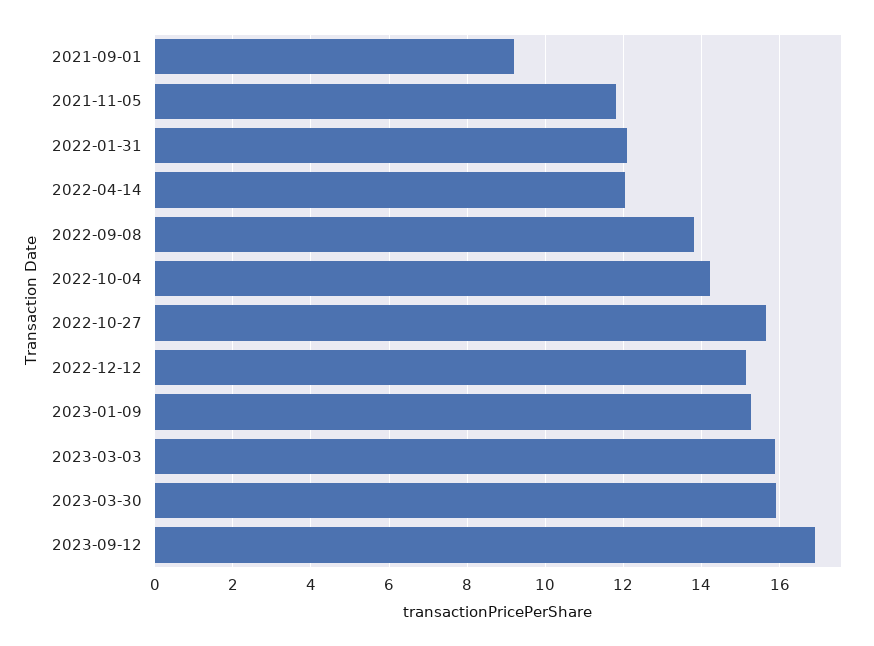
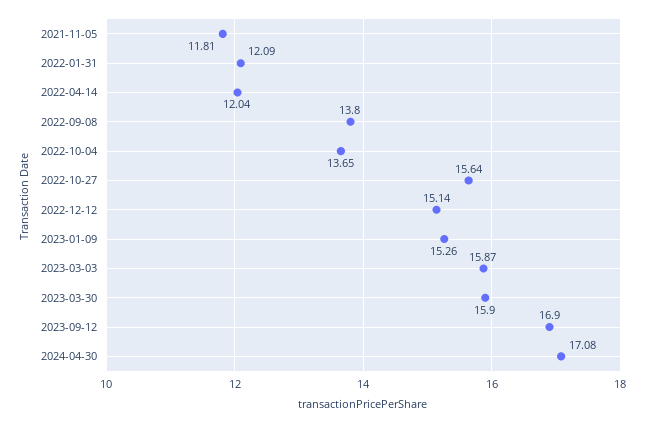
2021-09-01: 9.2 -> none
2022-10-04: 14.2 -> 13.65
2024-04-30: none -> 17.08

